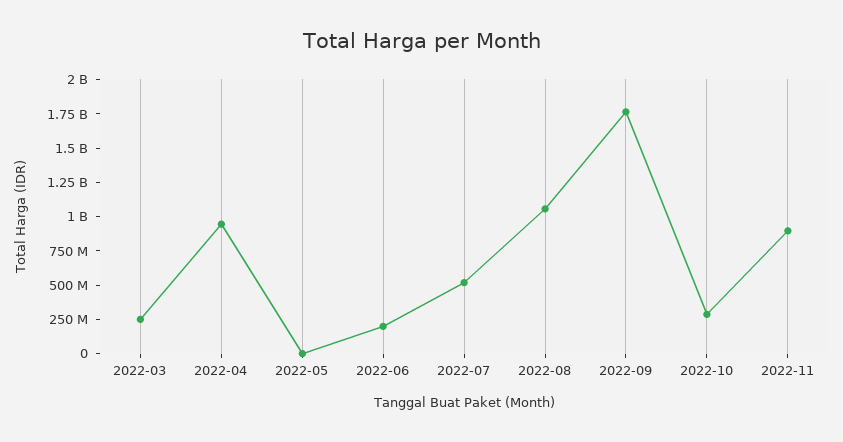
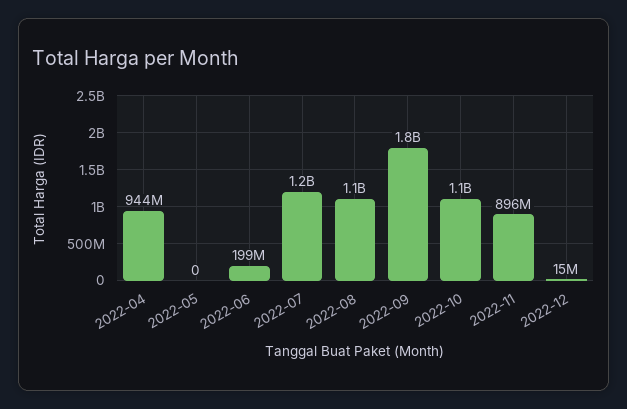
2022-03: 250000000 -> none
2022-07: 500000000 -> 1200000000
2022-10: 250000000 -> 1100000000
2022-12: none -> 15000000

